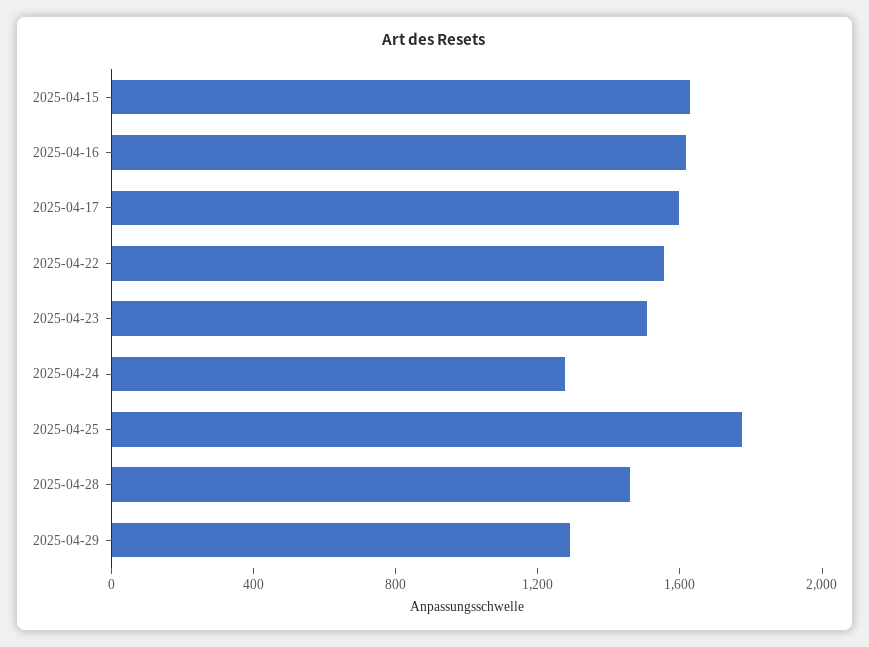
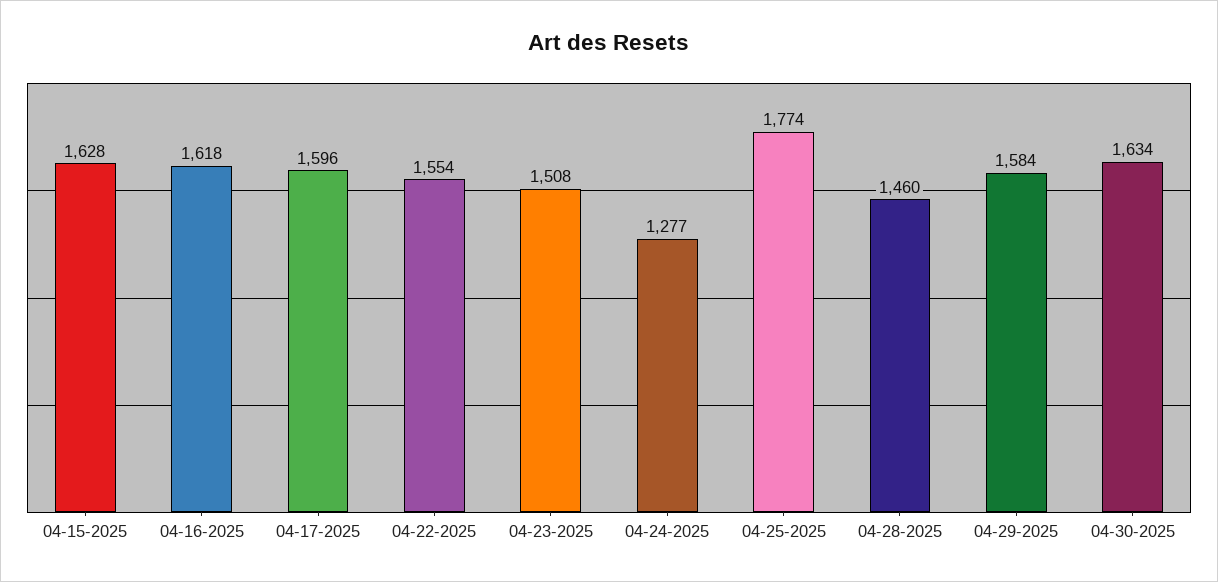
2025-04-29: 1300 -> 1584
04-30-2025: none -> 1634

